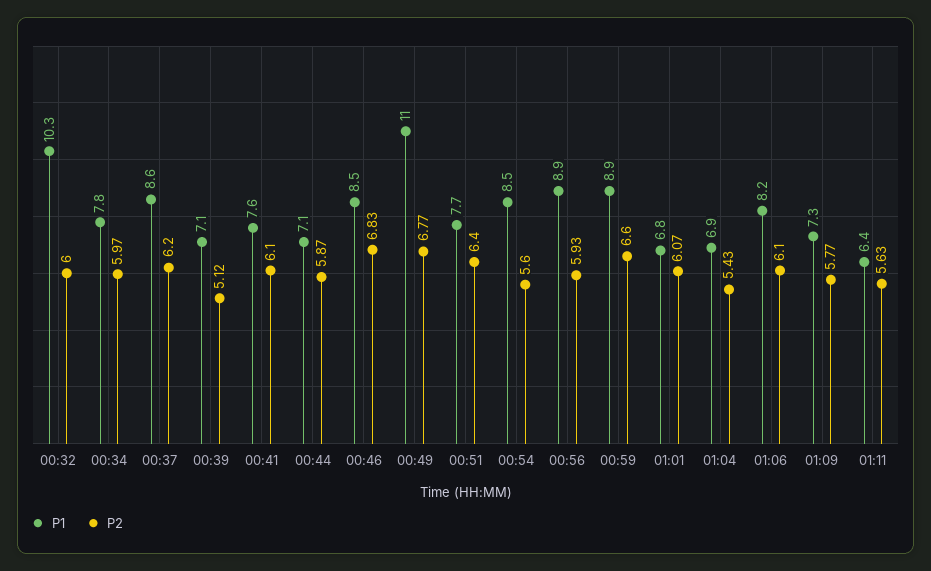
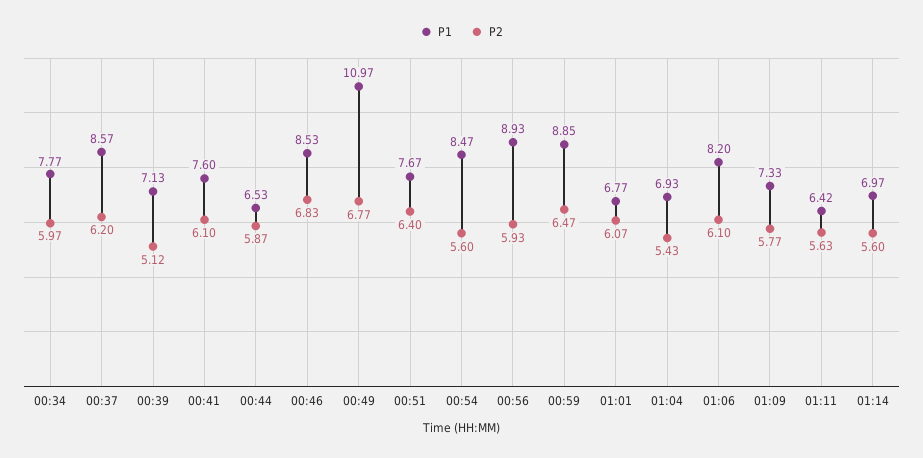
P1, 00:32: 10.3 -> none
P2, 00:32: 6 -> none
P1, 00:44: 7.1 -> 6.53
P2, 00:59: 6.6 -> 6.47
P1, 01:14: none -> 6.97
P2, 01:14: none -> 5.6

